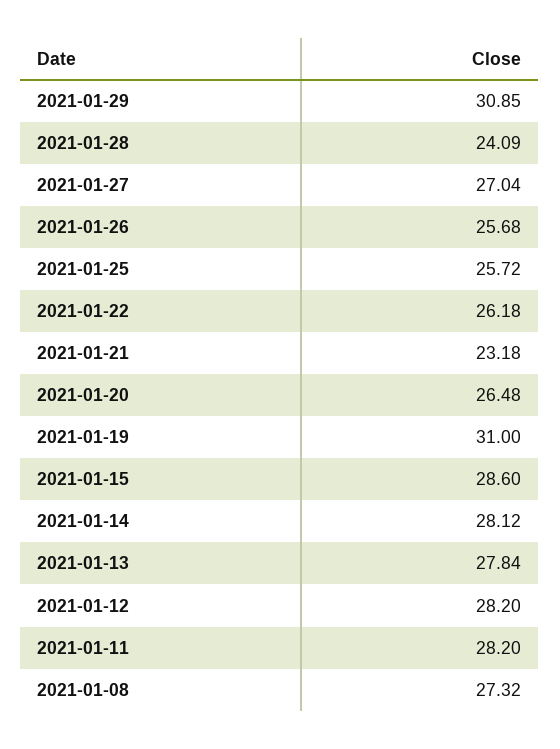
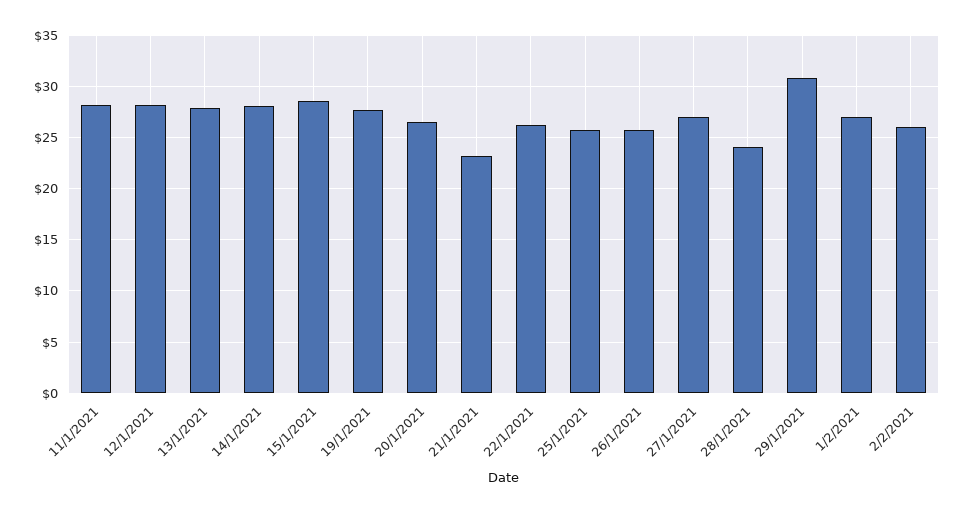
2021-01-19: 31 -> 28
2021-01-08: 27.32 -> none
1/2/2021: none -> 27
2/2/2021: none -> 26

